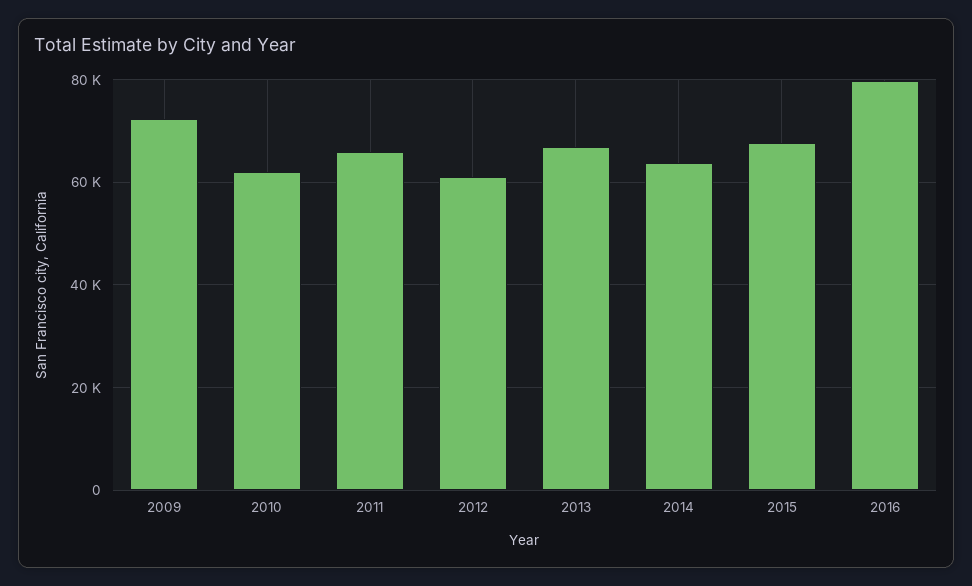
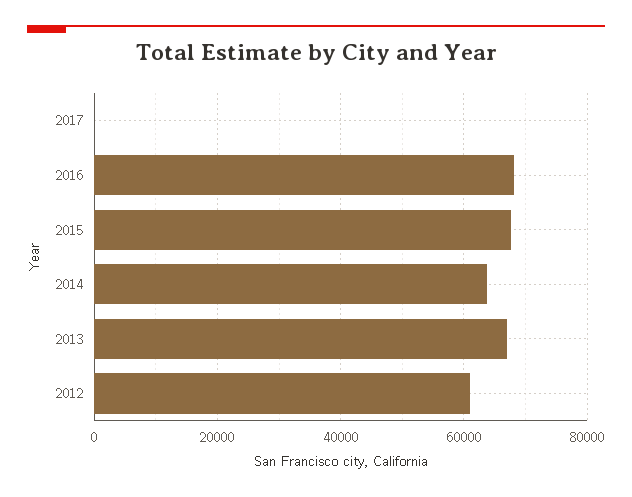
2009: 72000 -> none
2010: 62000 -> none
2011: 66000 -> none
2016: 80000 -> 68000
2017: none -> 0

